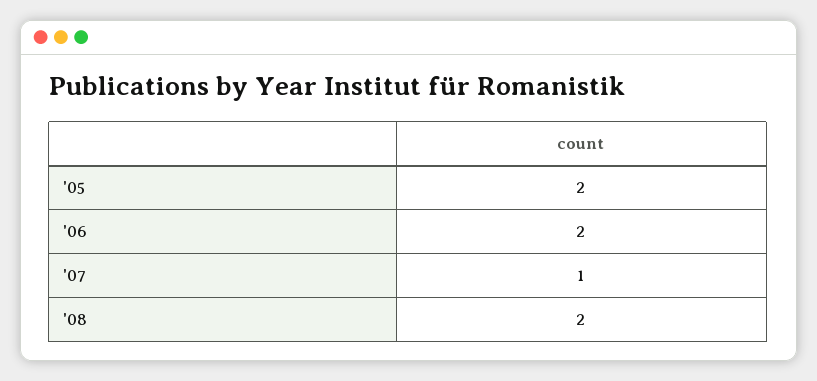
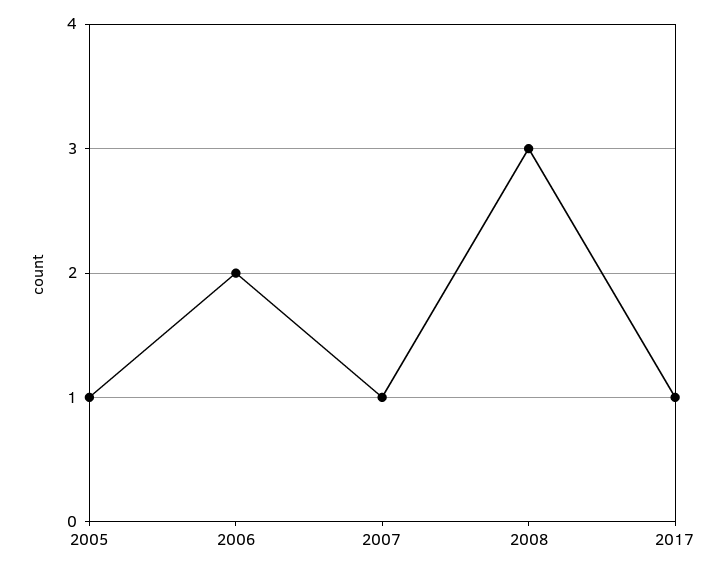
'05: 2 -> 1
'08: 2 -> 3
2017: none -> 1

